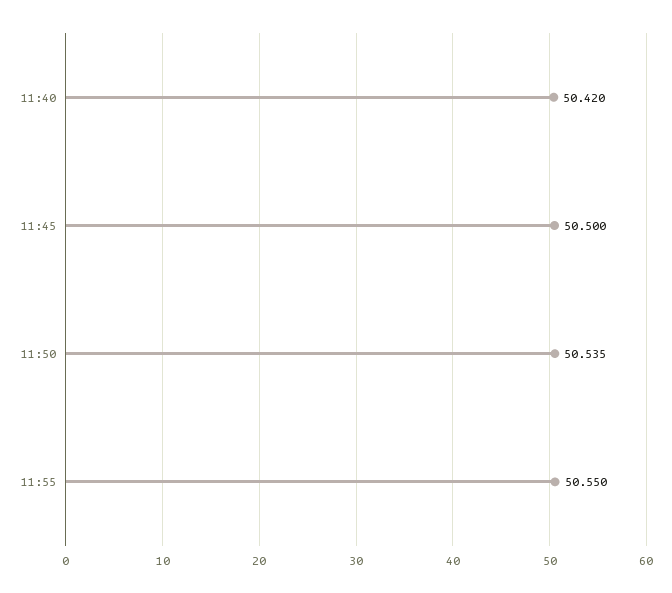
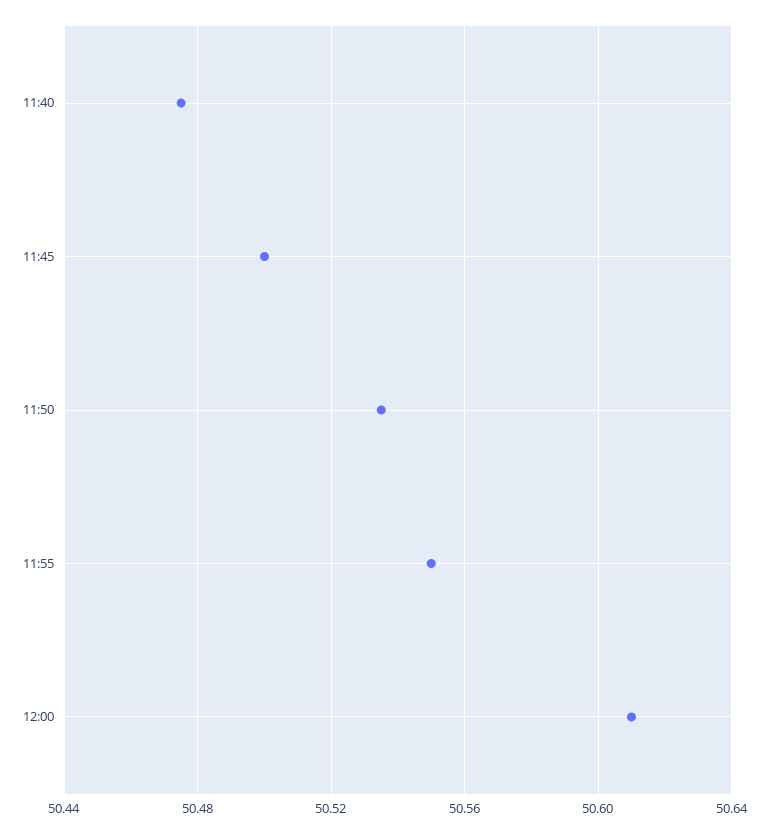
11:40: 50.42 -> 50.475
12:00: none -> 50.61

